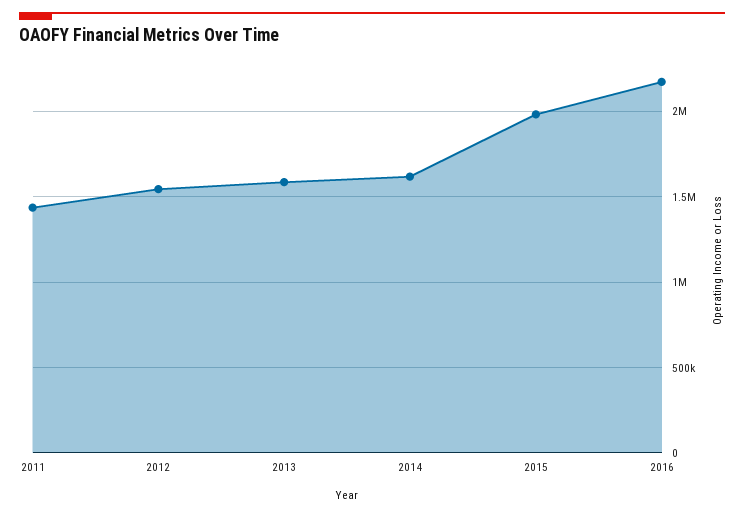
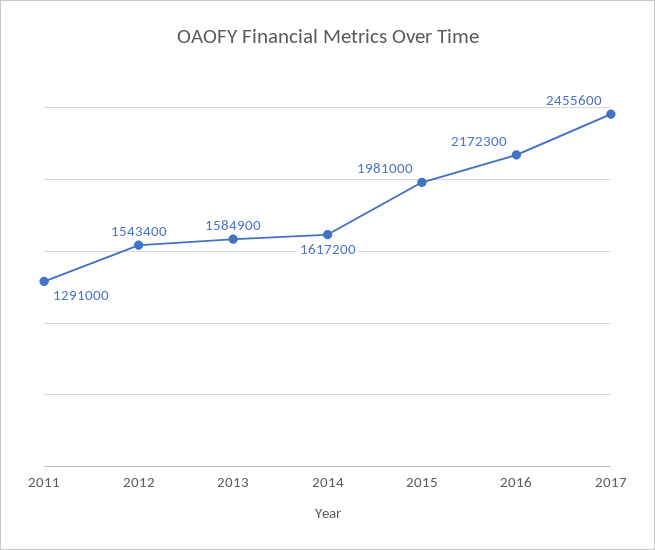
2011: 1450000 -> 1291000
2017: none -> 2455600

